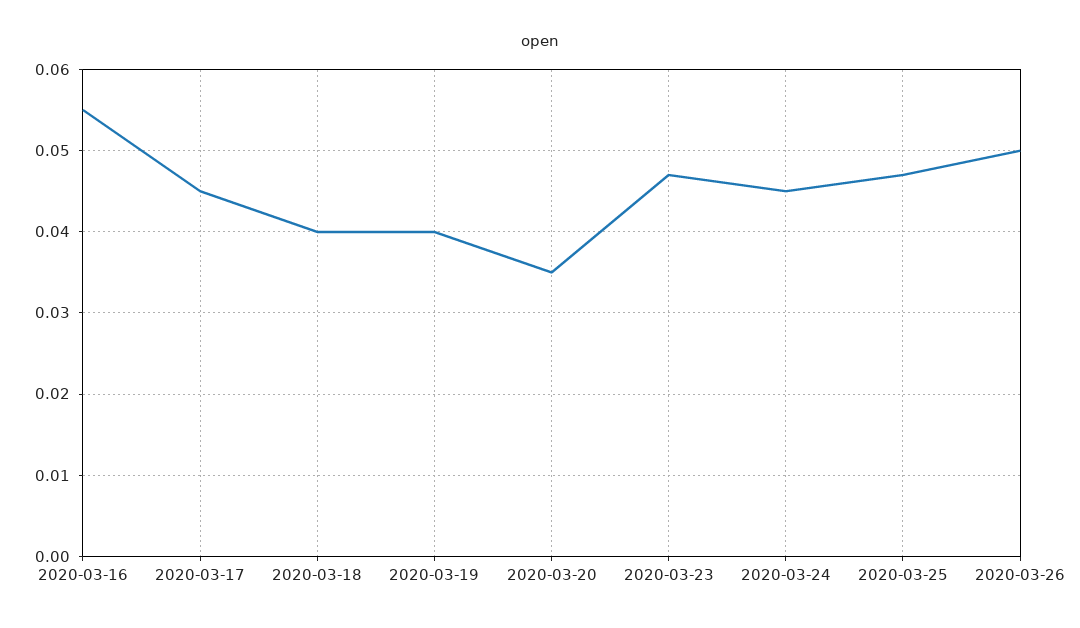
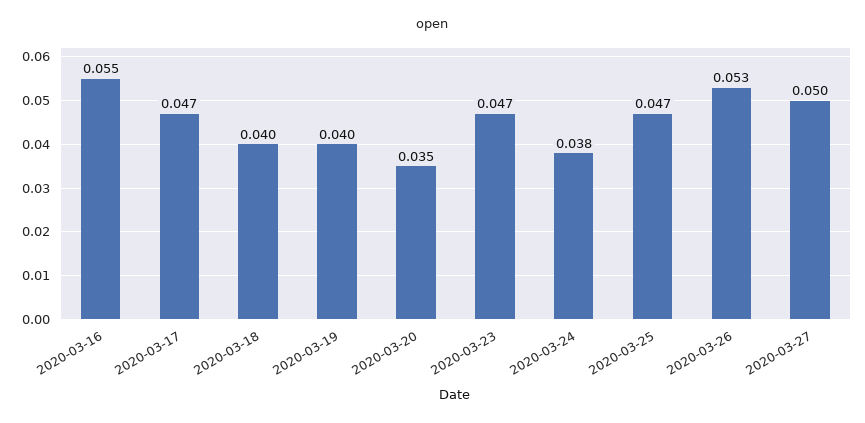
2020-03-17: 0.045 -> 0.047
2020-03-24: 0.045 -> 0.038
2020-03-26: 0.05 -> 0.053
2020-03-27: none -> 0.05

